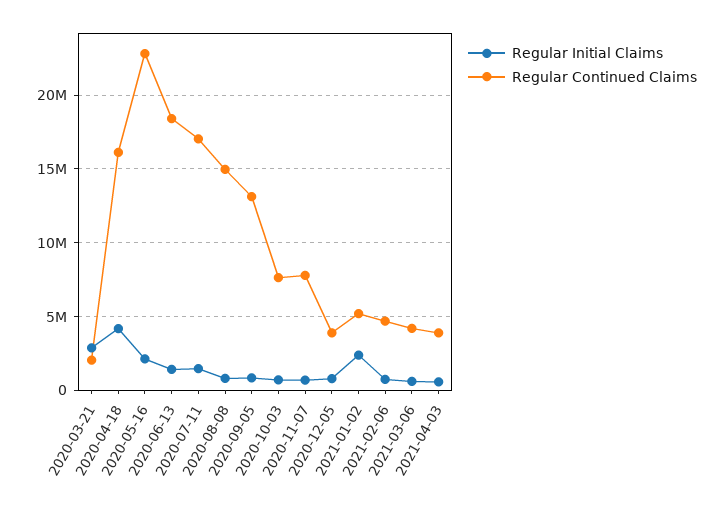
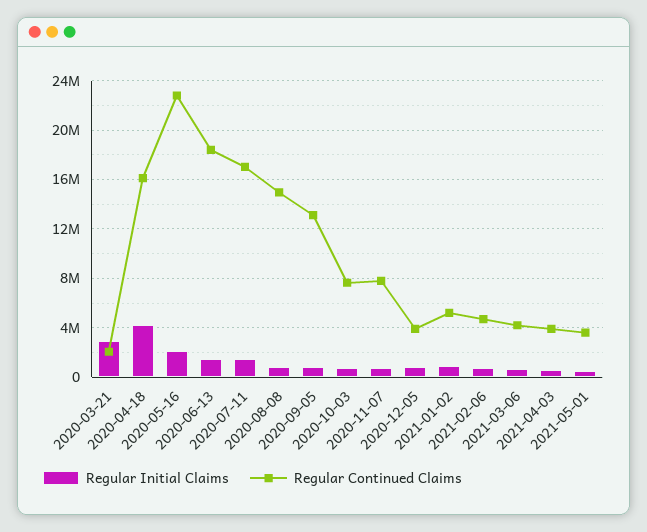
Regular Initial Claims, 2021-01-02: 2500000 -> 1000000
Regular Initial Claims, 2021-05-01: none -> 500000
Regular Continued Claims, 2021-05-01: none -> 3500000

